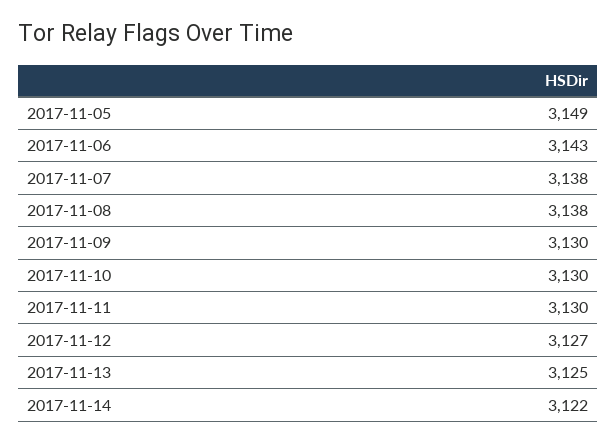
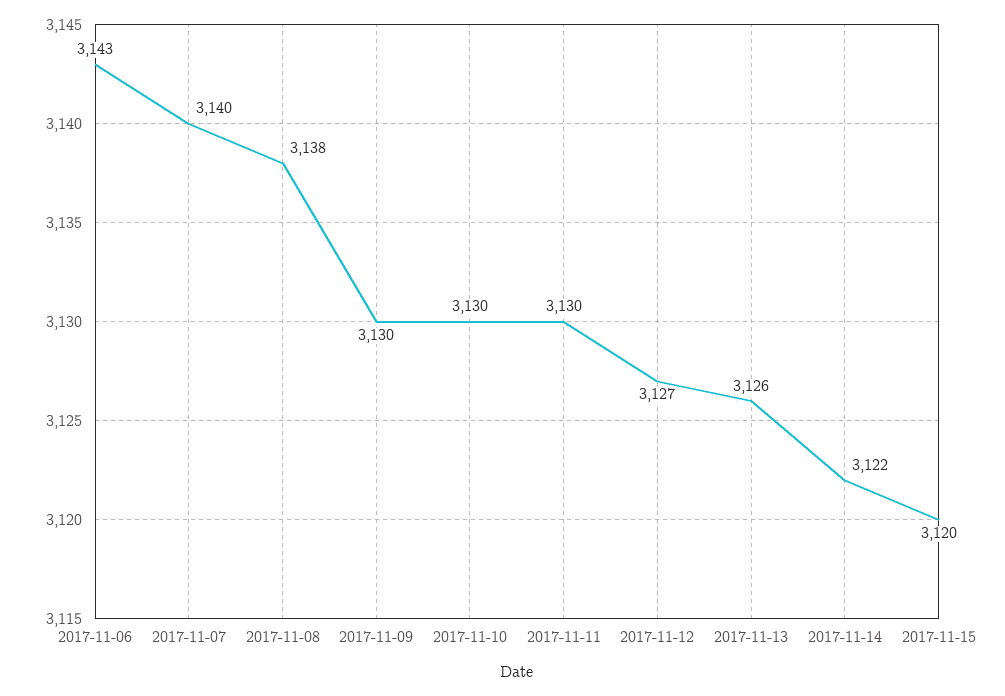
2017-11-05: 3149 -> none
2017-11-07: 3138 -> 3140
2017-11-13: 3125 -> 3126
2017-11-15: none -> 3120

